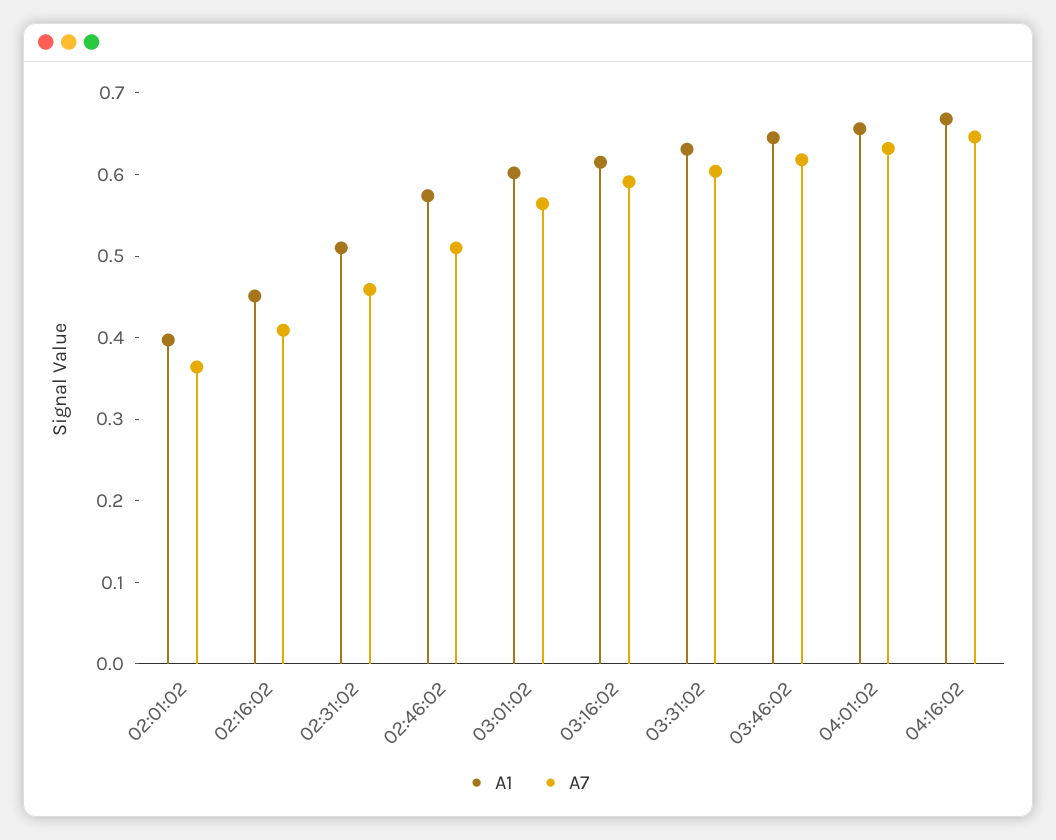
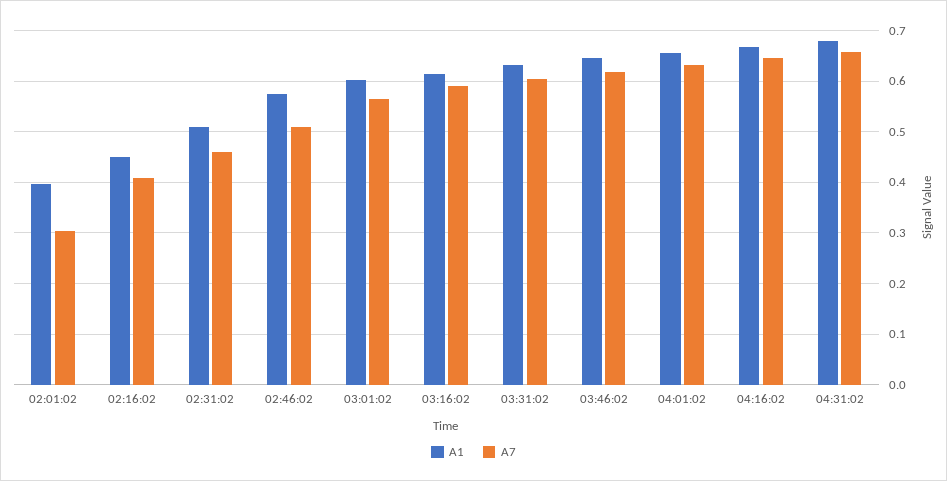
A7, 02:01:02: 0.36 -> 0.3
A1, 04:31:02: none -> 0.68
A7, 04:31:02: none -> 0.66

